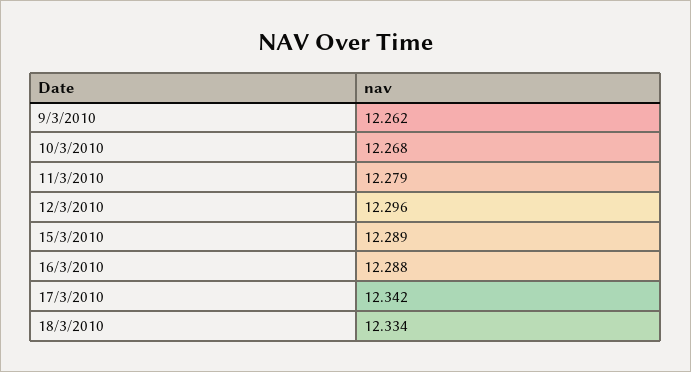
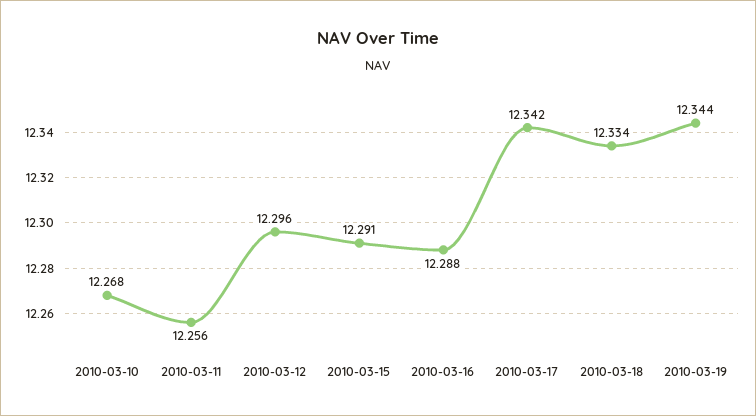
9/3/2010: 12.262 -> none
11/3/2010: 12.279 -> 12.256
15/3/2010: 12.289 -> 12.291
2010-03-19: none -> 12.344

